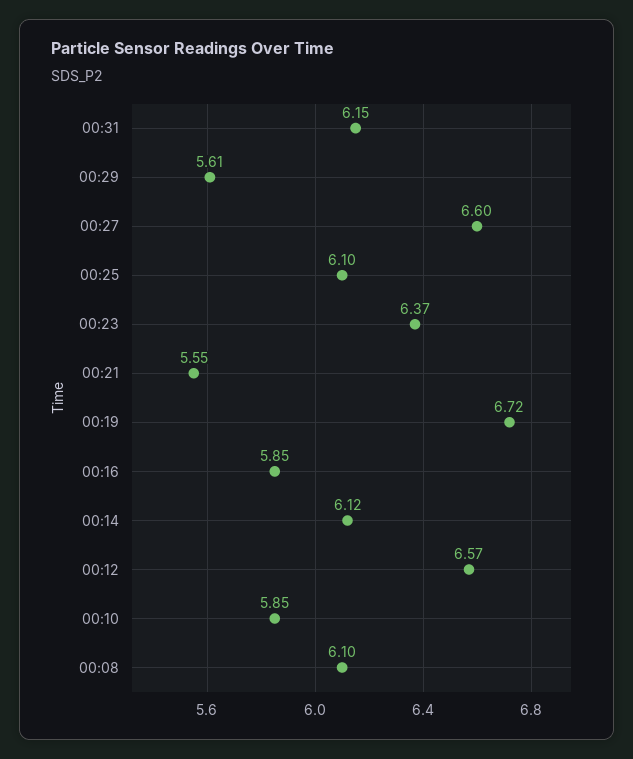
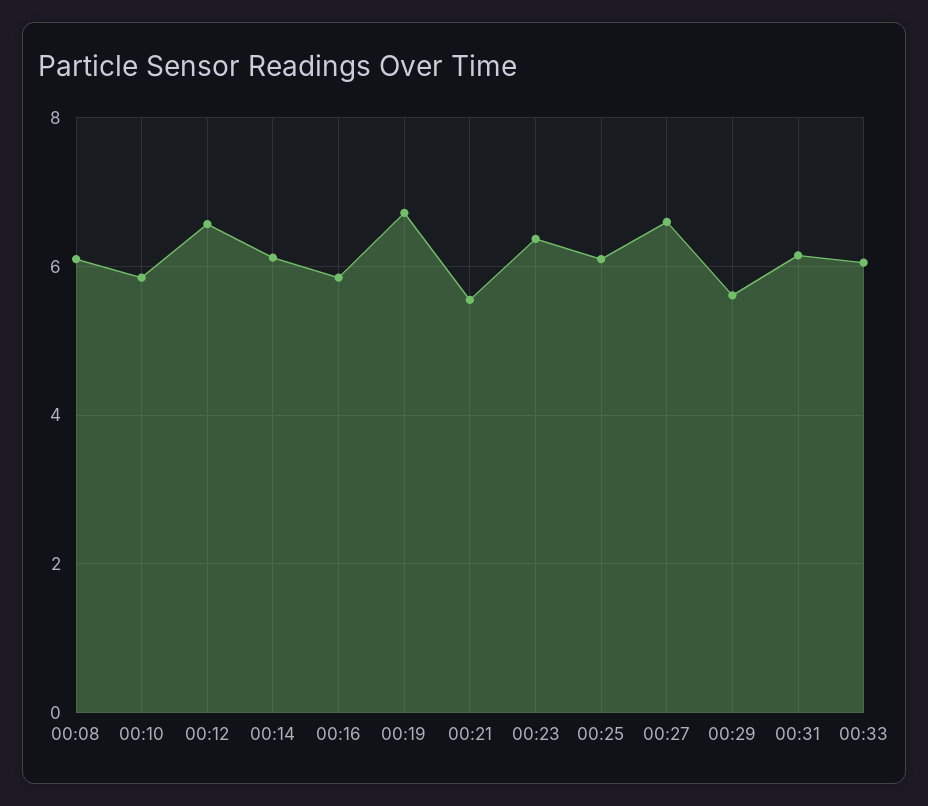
00:33: none -> 6

